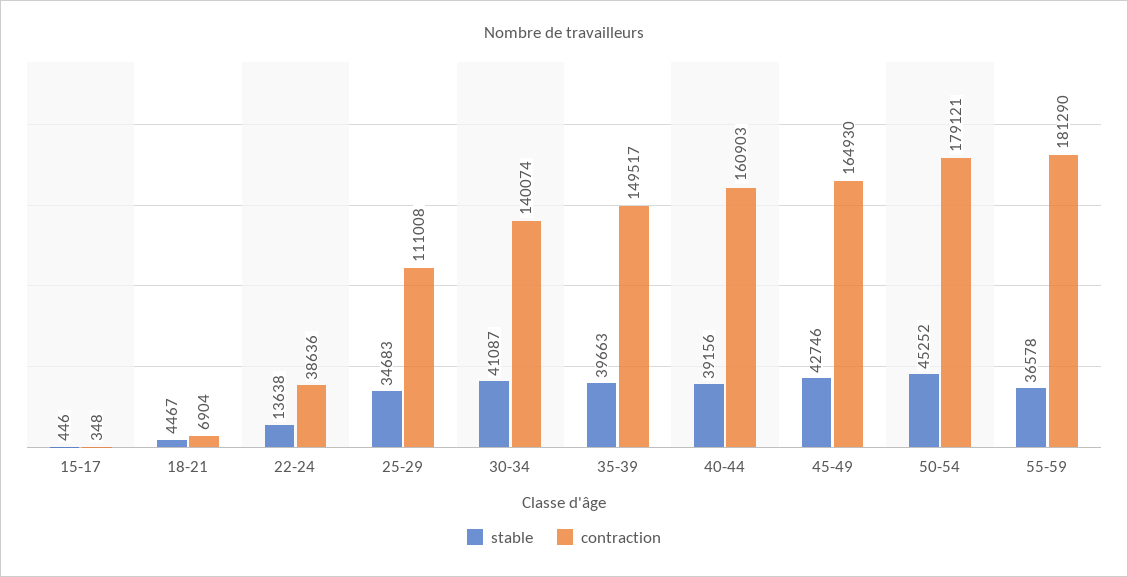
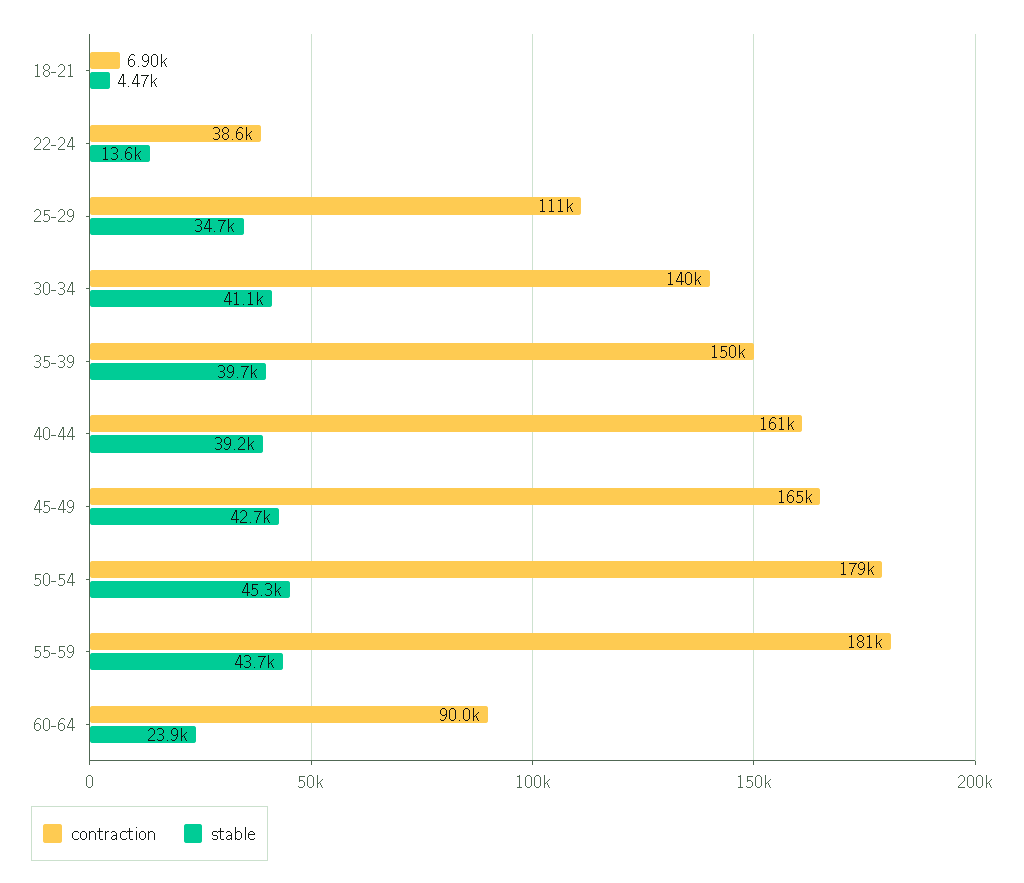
stable, 15-17: 446 -> none
contraction, 15-17: 348 -> none
stable, 55-59: 36578 -> 43700
contraction, 60-64: none -> 90000
stable, 60-64: none -> 23900

